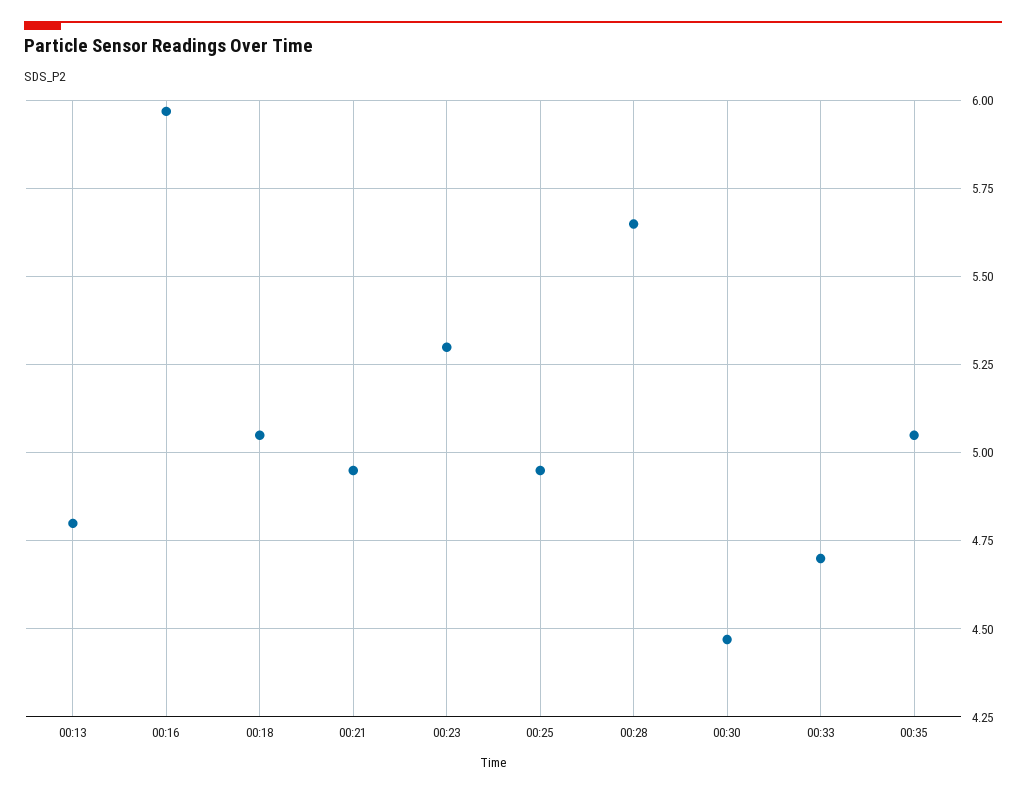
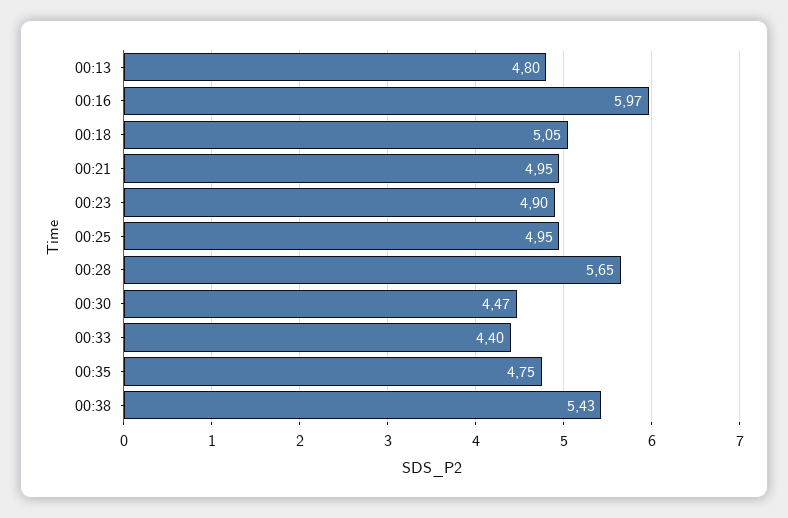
00:23: 5.3 -> 4.9
00:33: 4.7 -> 4.4
00:35: 5.05 -> 4.75
00:38: none -> 5.43

